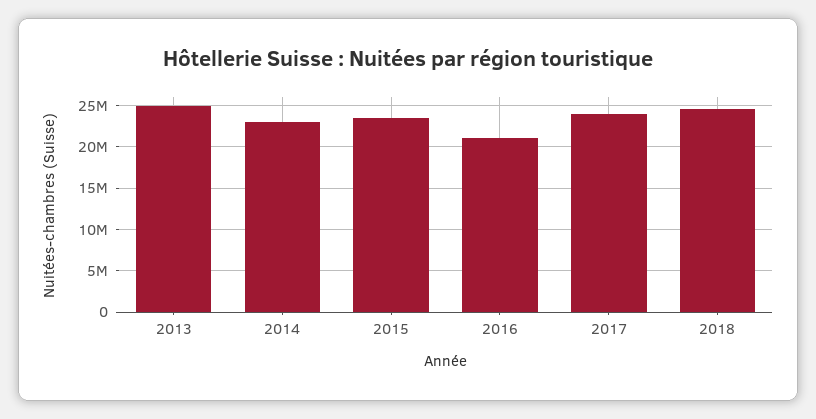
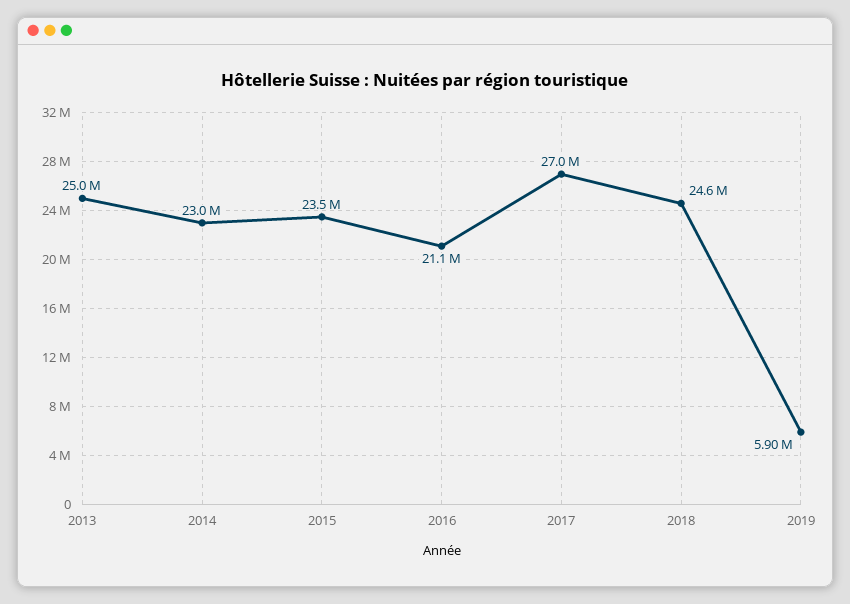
2017: 24000000 -> 27000000
2019: none -> 5900000

